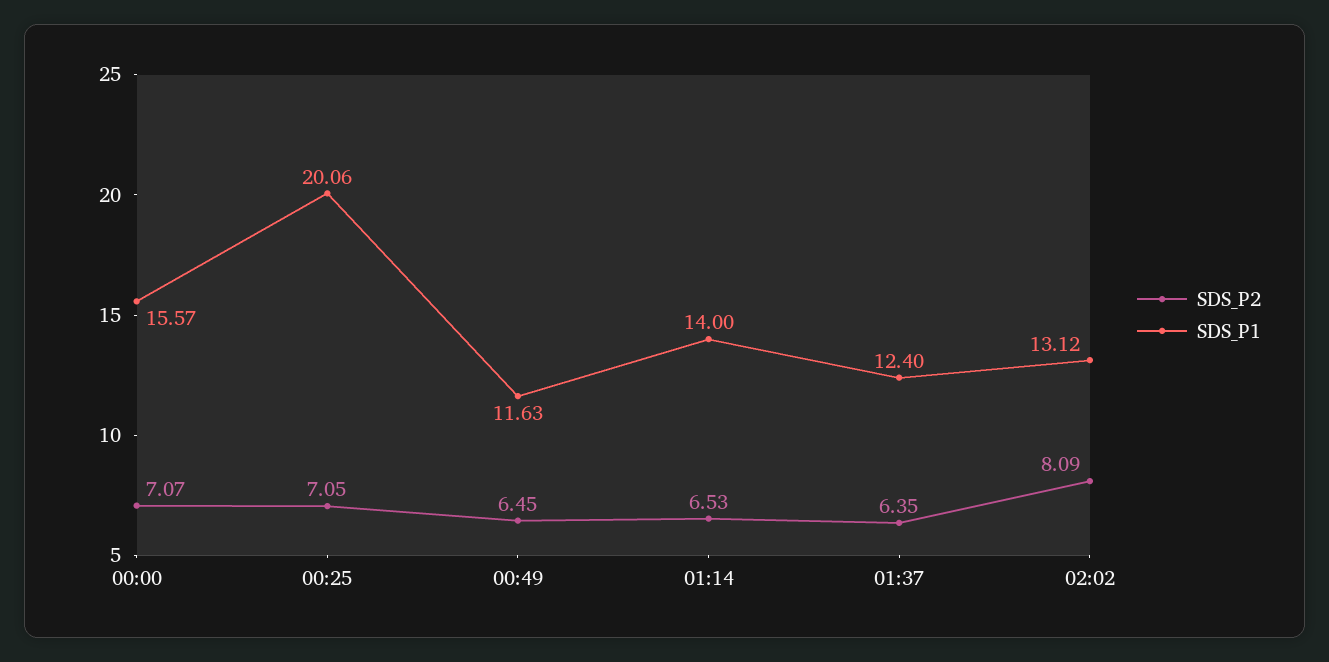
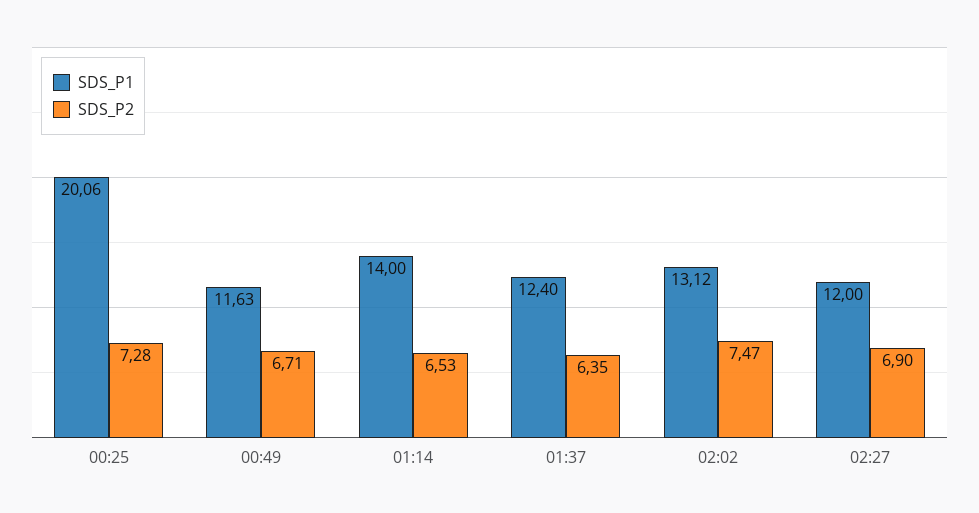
SDS_P2, 00:00: 7.07 -> none
SDS_P1, 00:00: 15.57 -> none
SDS_P2, 00:25: 7.05 -> 7.28
SDS_P2, 00:49: 6.45 -> 6.71
SDS_P2, 02:02: 8.09 -> 7.47
SDS_P1, 02:27: none -> 12
SDS_P2, 02:27: none -> 6.9

